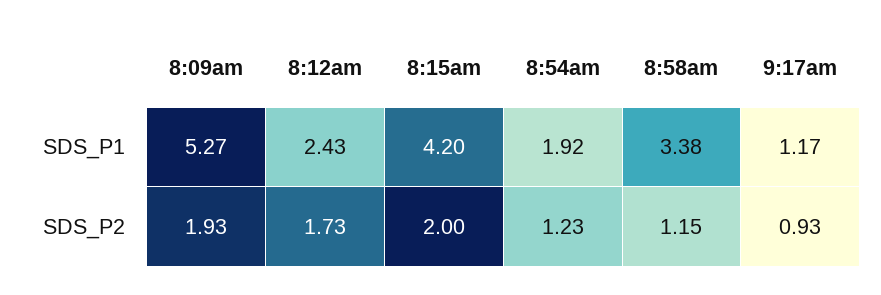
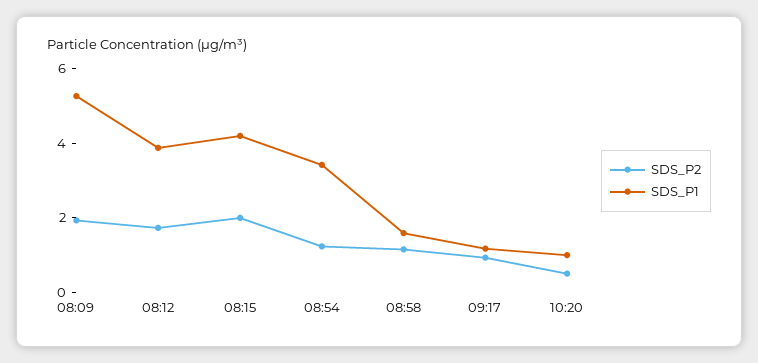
SDS_P1, 8:12am: 2.43 -> 4
SDS_P1, 8:54am: 1.92 -> 3.5
SDS_P1, 8:58am: 3.38 -> 1.5
SDS_P2, 10:20: none -> 0.5
SDS_P1, 10:20: none -> 1

